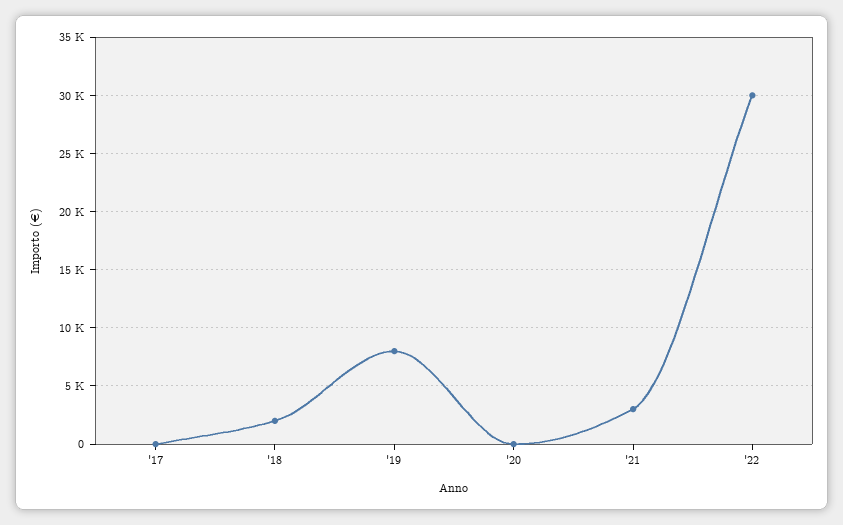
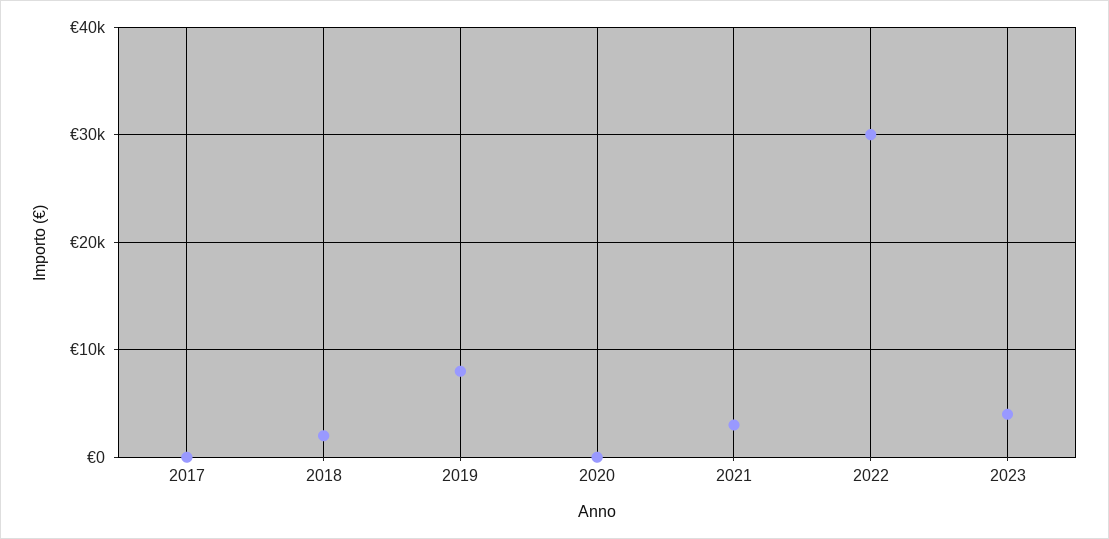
2023: none -> 4000

